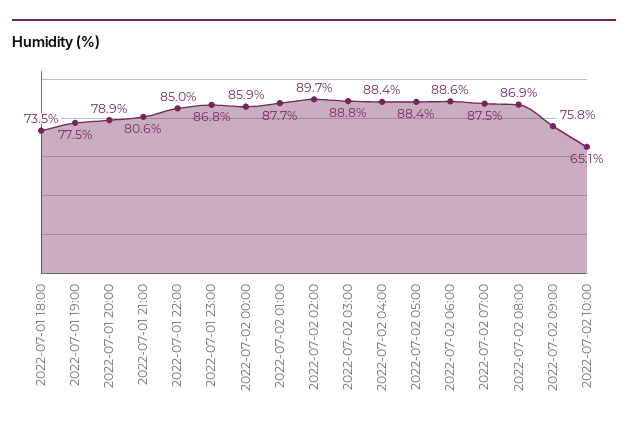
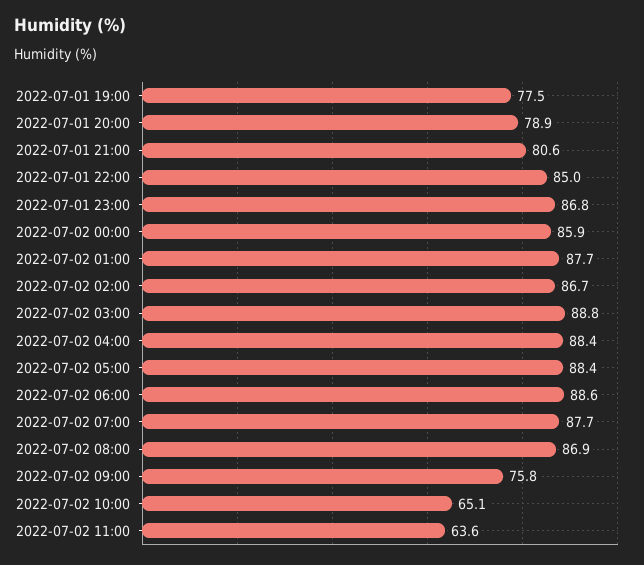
2022-07-01 18:00: 73.5 -> none
2022-07-02 02:00: 89.7 -> 86.7
2022-07-02 07:00: 87.5 -> 87.7
2022-07-02 11:00: none -> 63.6

